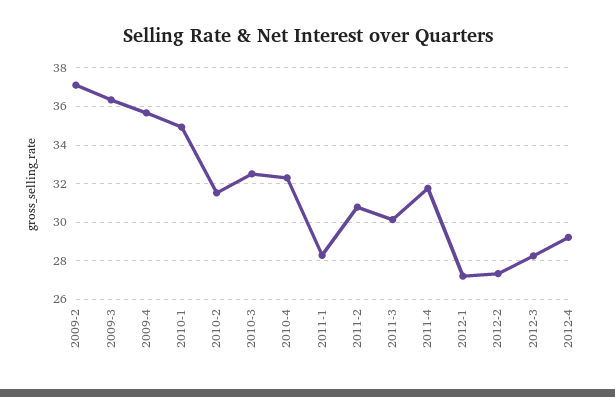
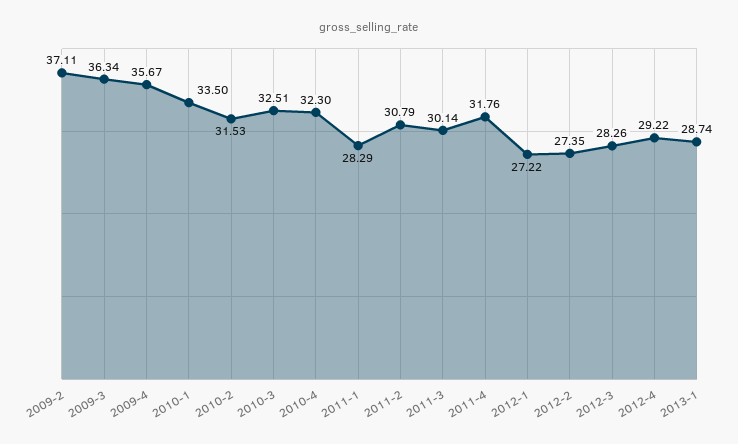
2010-1: 35 -> 33.5
2013-1: none -> 28.74

